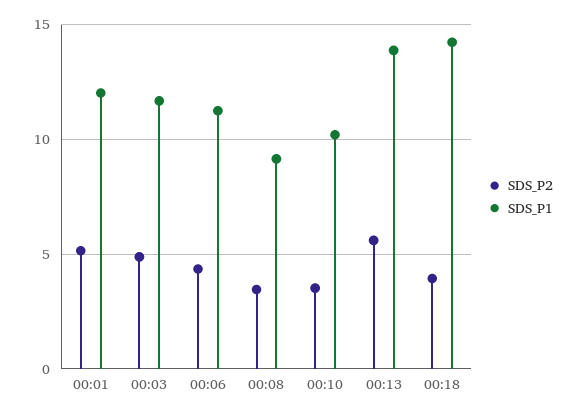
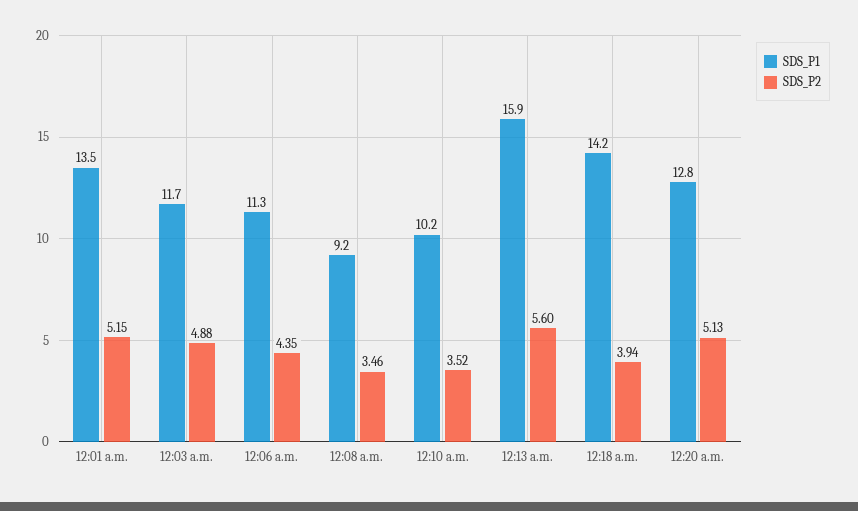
SDS_P1, 00:01: 12 -> 13.5
SDS_P1, 00:13: 14 -> 15.9
SDS_P1, 12:20 a.m.: none -> 12.8
SDS_P2, 12:20 a.m.: none -> 5.13

